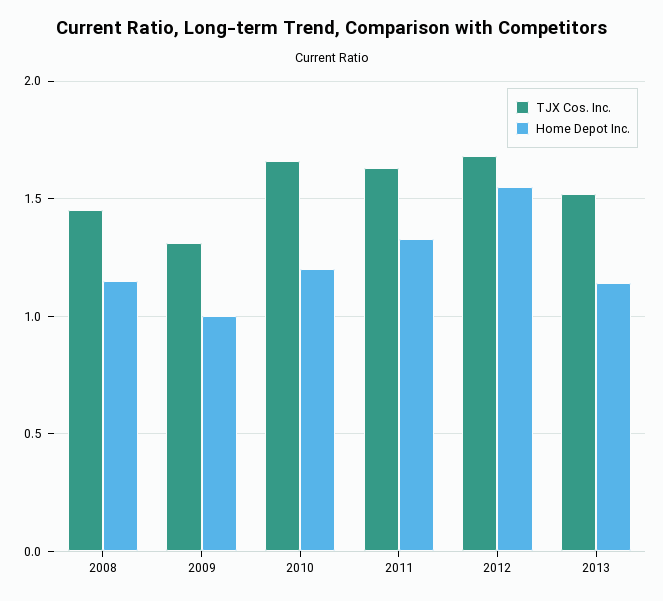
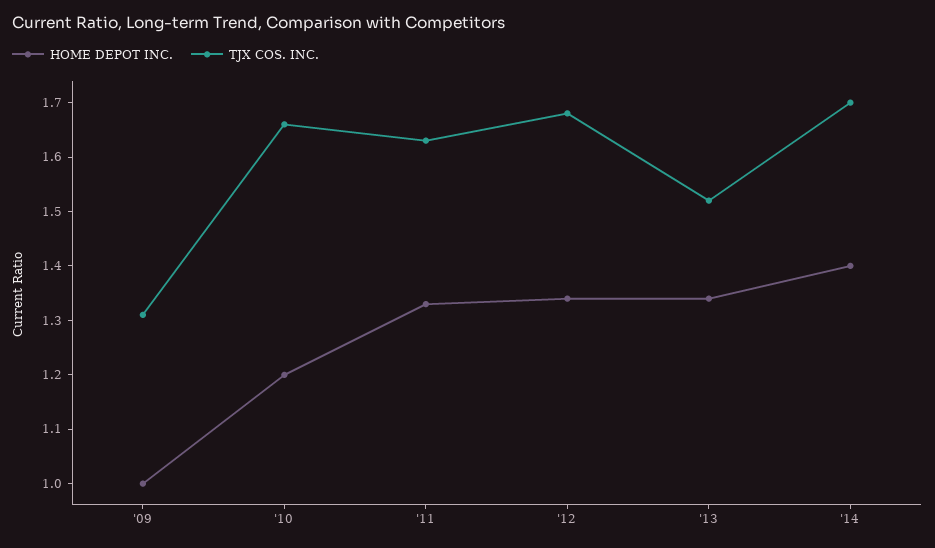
TJX Cos. Inc., 2008: 1.45 -> none
Home Depot Inc., 2008: 1.15 -> none
Home Depot Inc., 2012: 1.55 -> 1.35
Home Depot Inc., 2013: 1.15 -> 1.35
Home Depot Inc., '14: none -> 1.4
TJX Cos. Inc., '14: none -> 1.7

